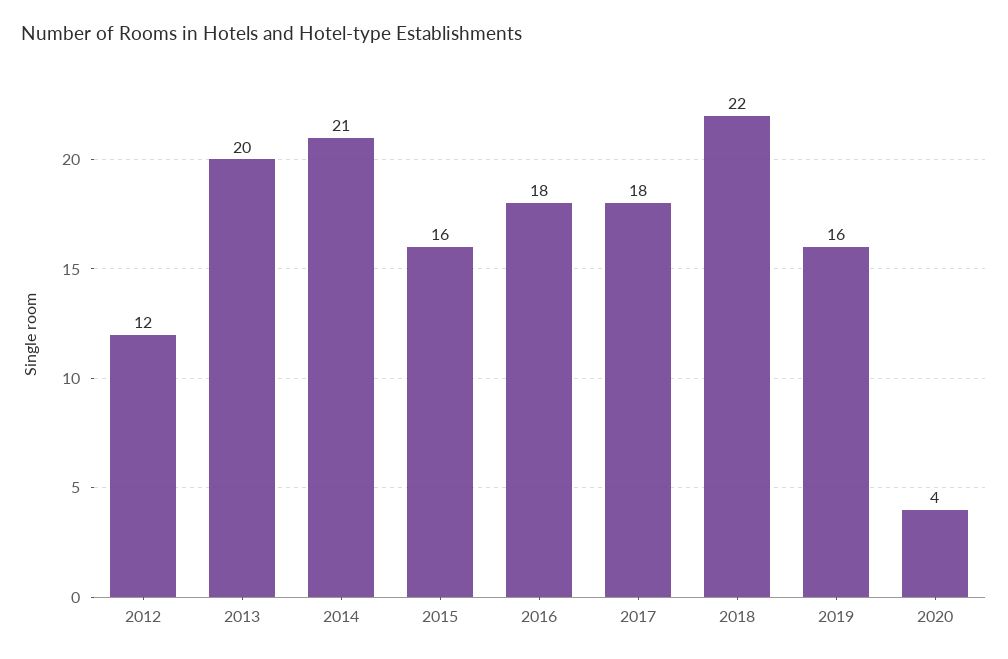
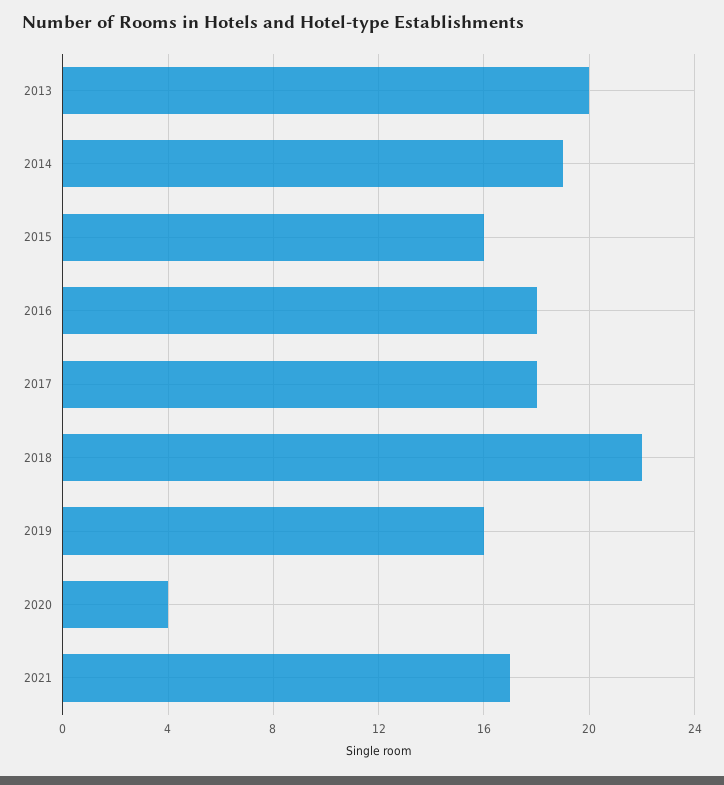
2012: 12 -> none
2014: 21 -> 19
2021: none -> 17

